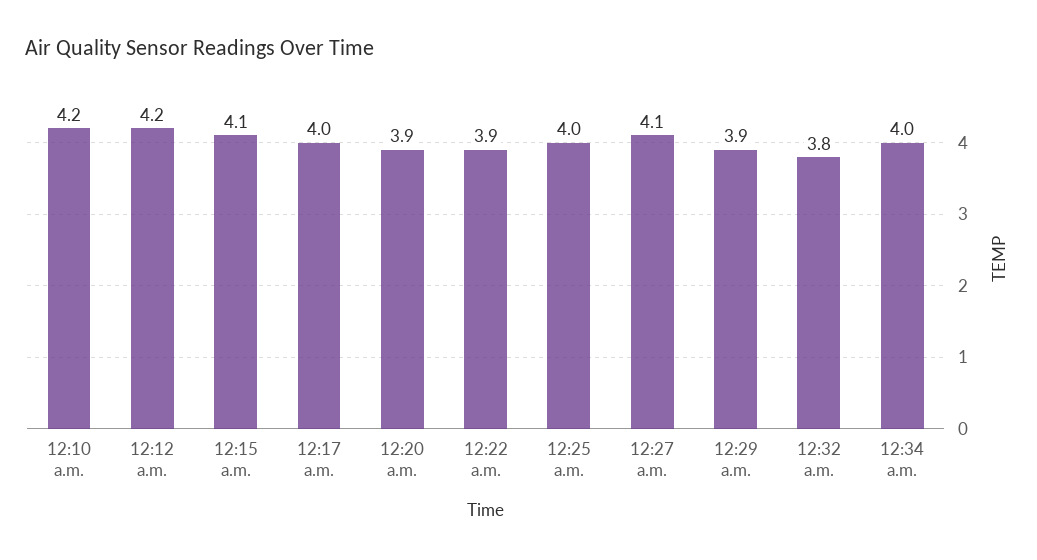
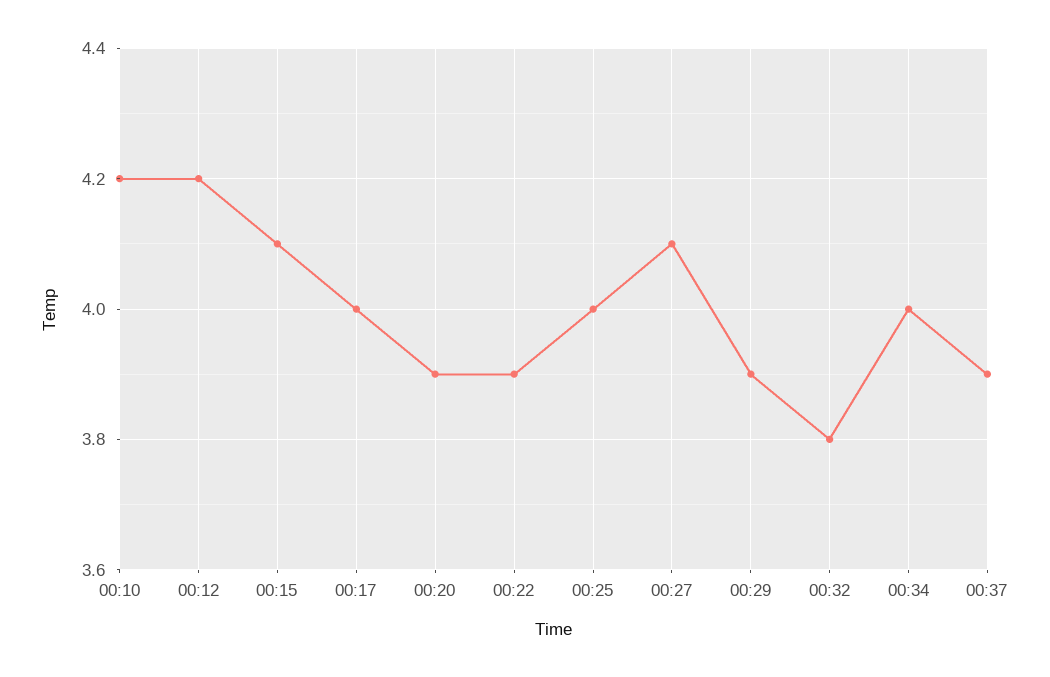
00:37: none -> 3.9

